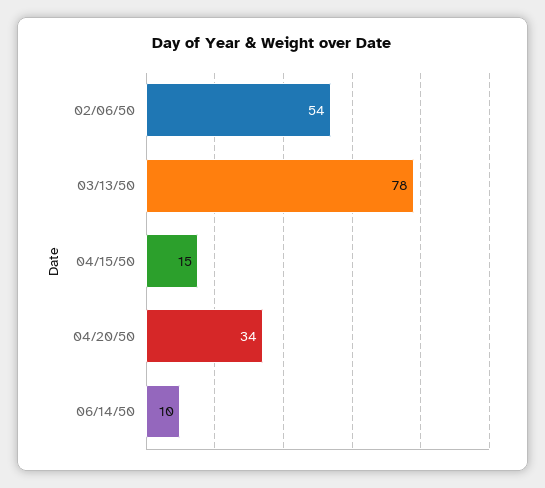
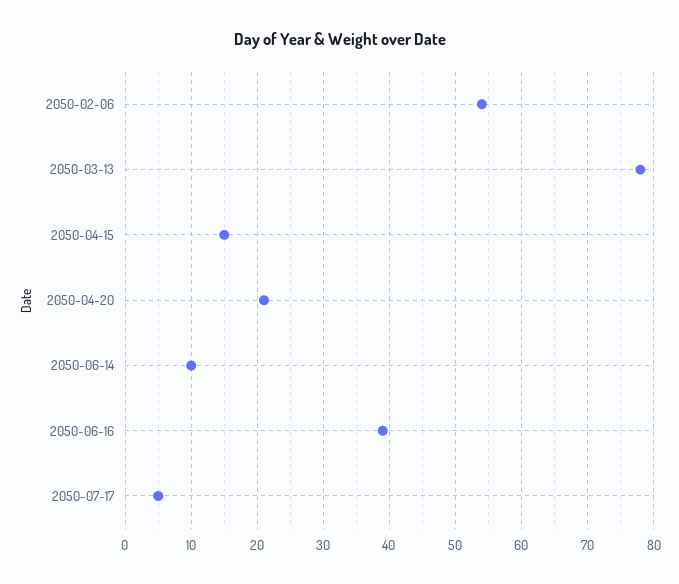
04/20/50: 34 -> 21
2050-06-16: none -> 39
2050-07-17: none -> 5

